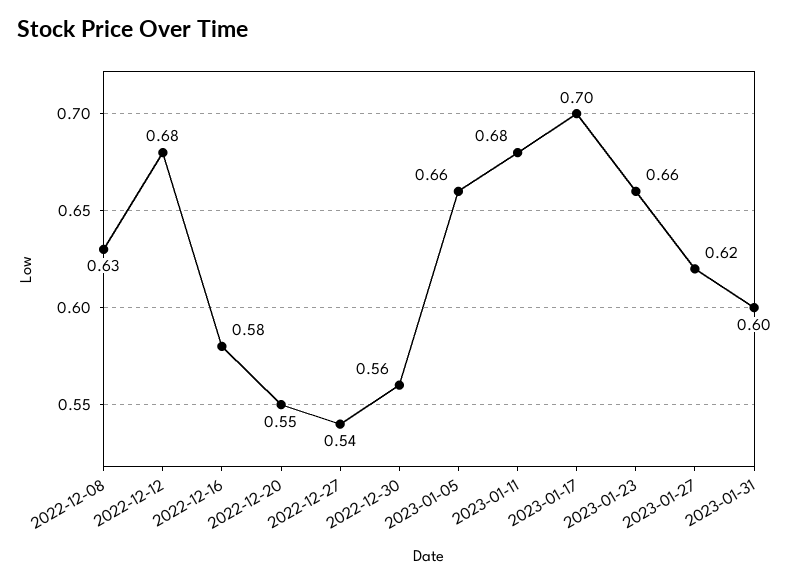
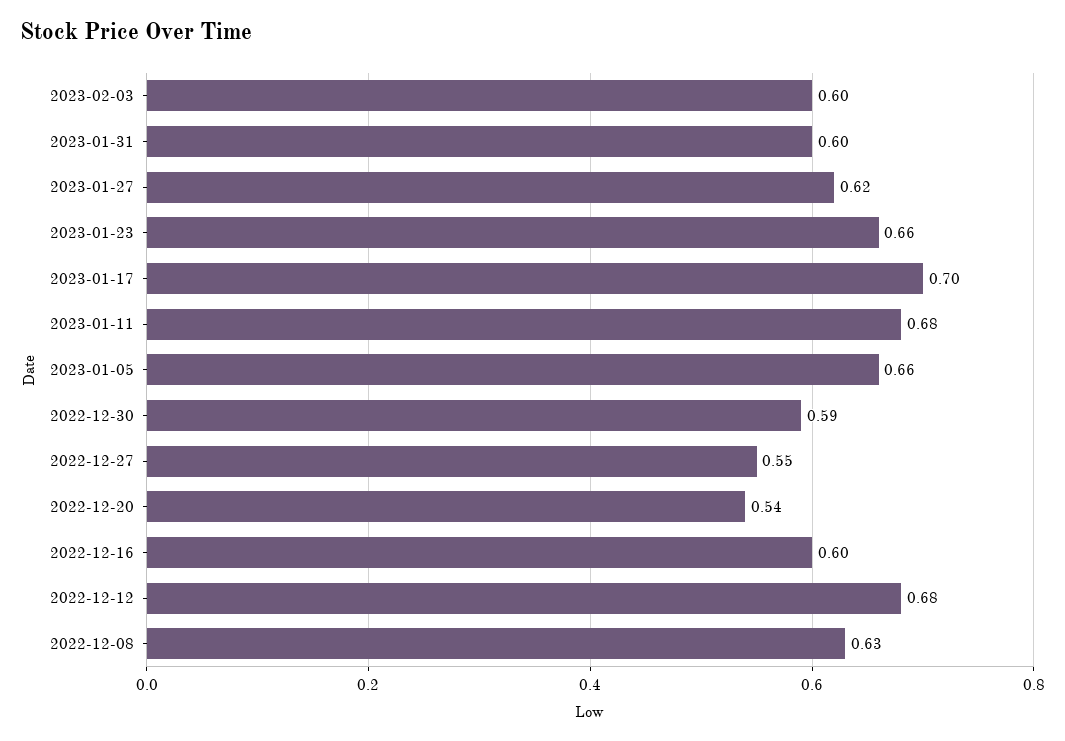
2022-12-16: 0.58 -> 0.6
2022-12-20: 0.55 -> 0.54
2022-12-27: 0.54 -> 0.55
2022-12-30: 0.56 -> 0.59
2023-02-03: none -> 0.6

